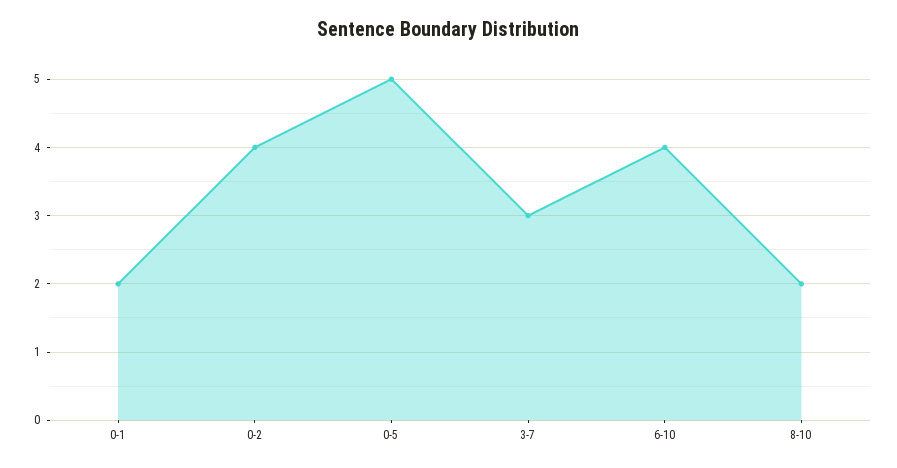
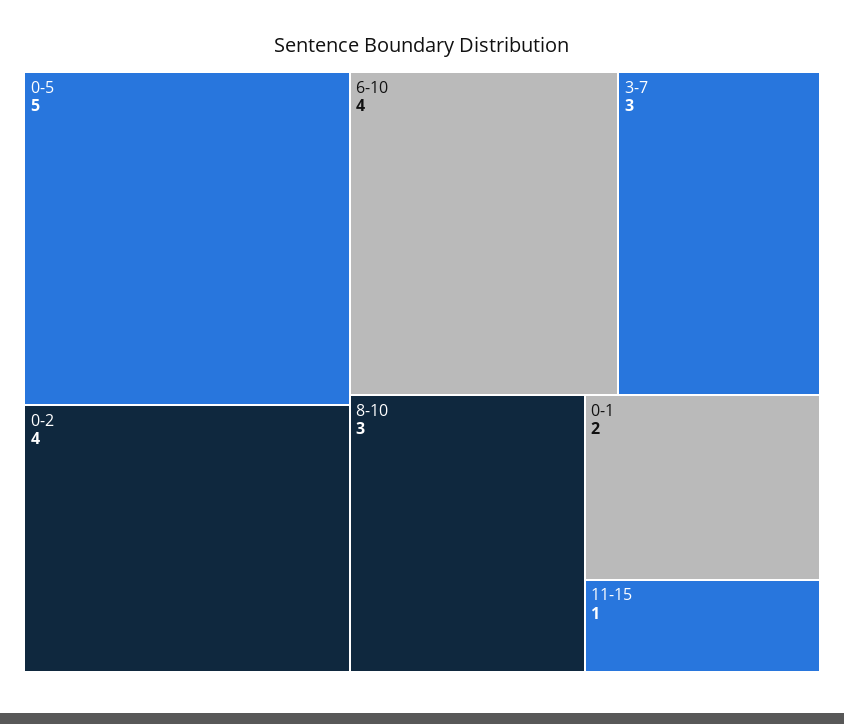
8-10: 2 -> 3
11-15: none -> 1

